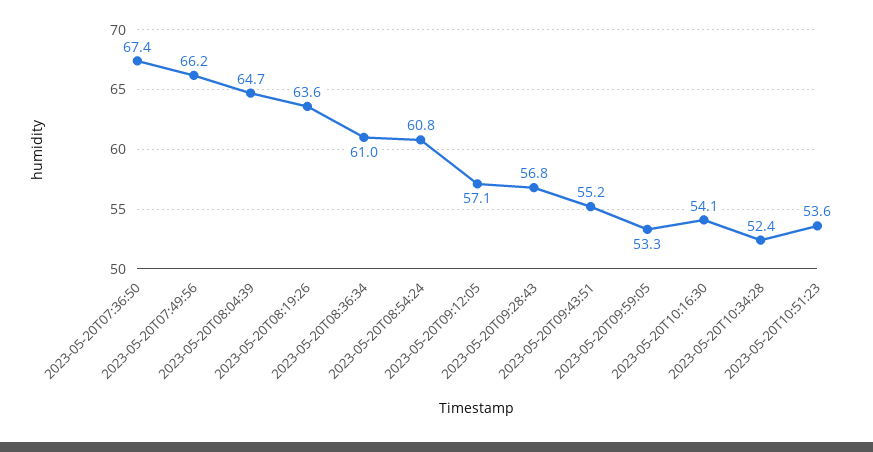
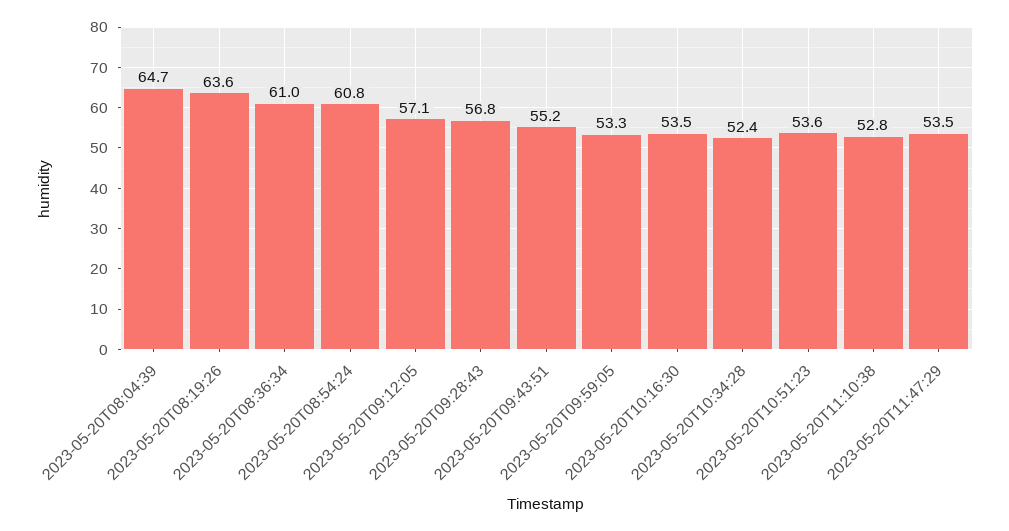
2023-05-20T07:36:50: 67.4 -> none
2023-05-20T07:49:56: 66.2 -> none
2023-05-20T10:16:30: 54.1 -> 53.5
2023-05-20T11:10:38: none -> 52.8
2023-05-20T11:47:29: none -> 53.5

